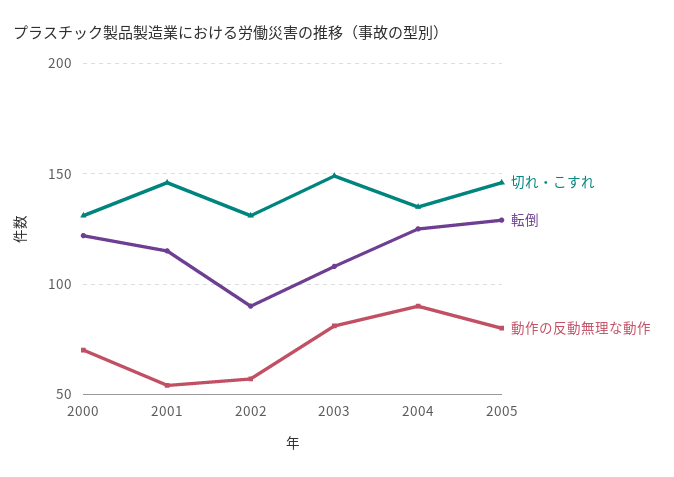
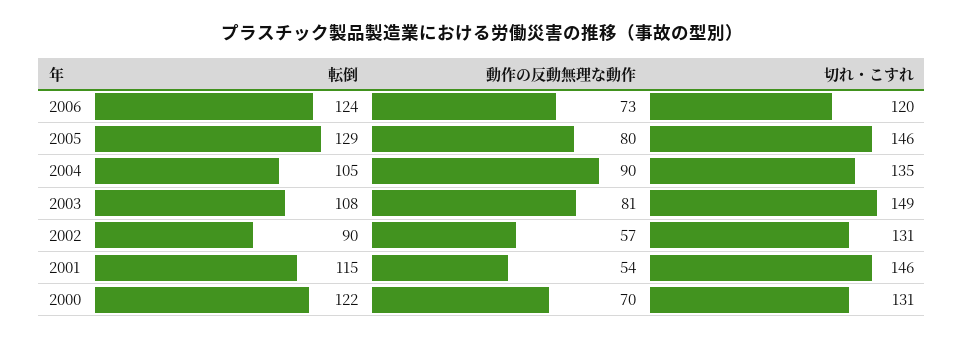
転倒, 2004: 125 -> 105
転倒, 2006: none -> 124
動作の反動無理な動作, 2006: none -> 73
切れ・こすれ, 2006: none -> 120

